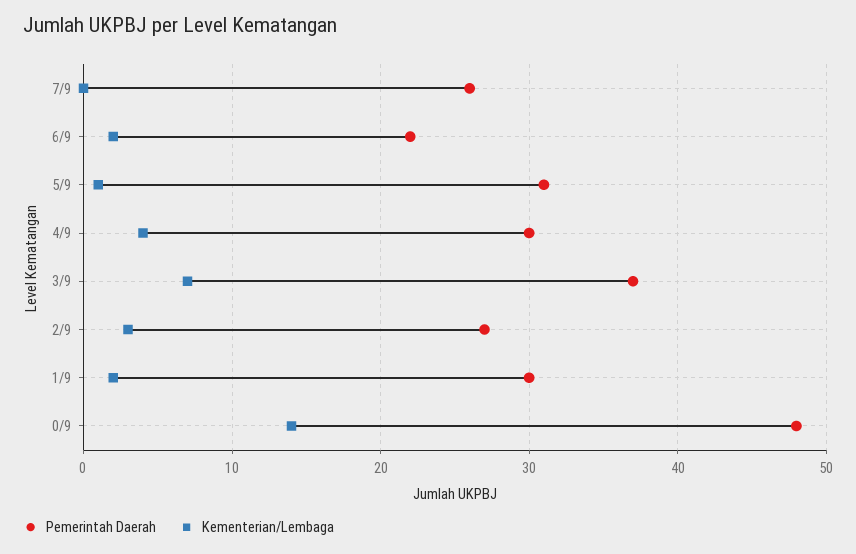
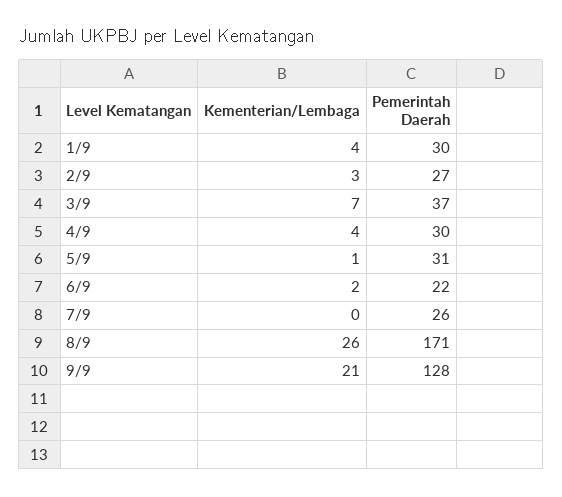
Kementerian/Lembaga, 1/9: 2 -> 4
Pemerintah Daerah, 0/9: 48 -> none
Kementerian/Lembaga, 0/9: 14 -> none
Kementerian/Lembaga, 8/9: none -> 26
Pemerintah Daerah, 8/9: none -> 171
Kementerian/Lembaga, 9/9: none -> 21
Pemerintah Daerah, 9/9: none -> 128

